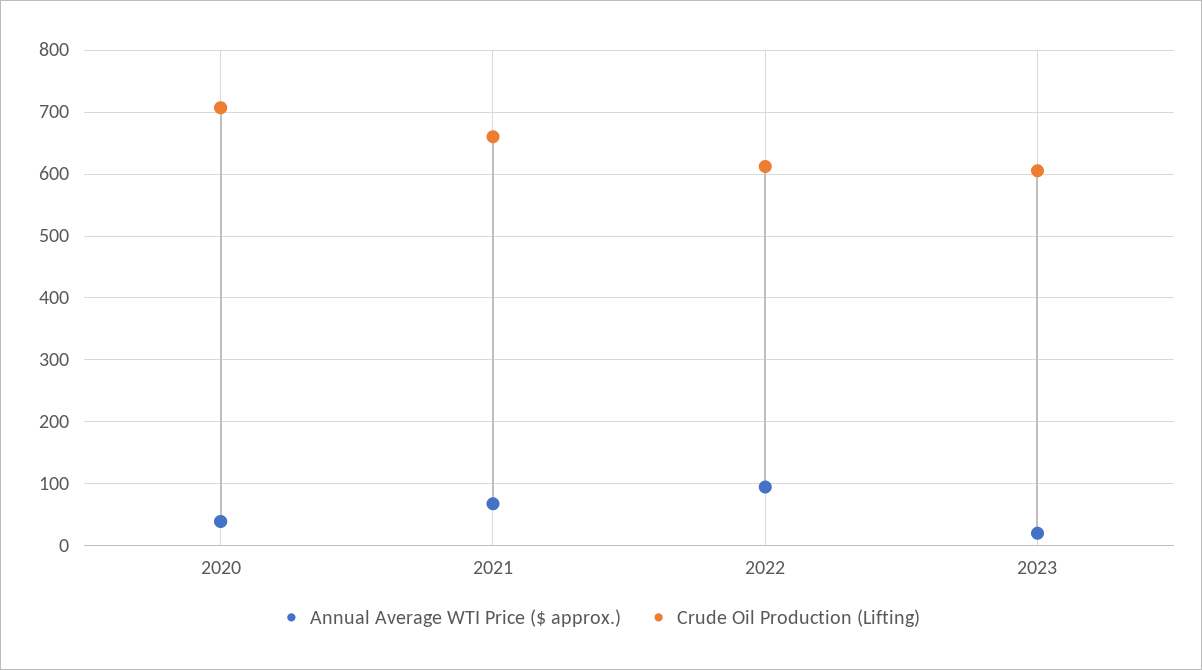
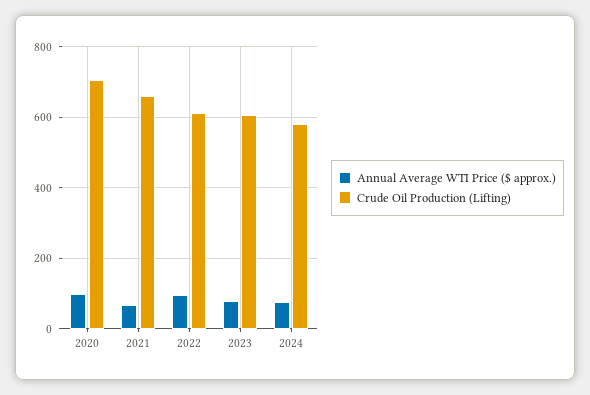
Annual Average WTI Price ($ approx.), 2020: 40 -> 100
Annual Average WTI Price ($ approx.), 2023: 20 -> 80
Annual Average WTI Price ($ approx.), 2024: none -> 80
Crude Oil Production (Lifting), 2024: none -> 580

